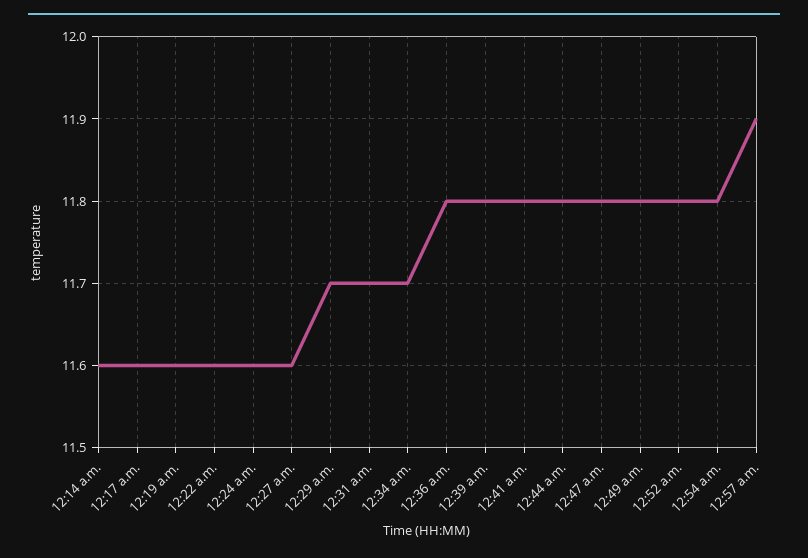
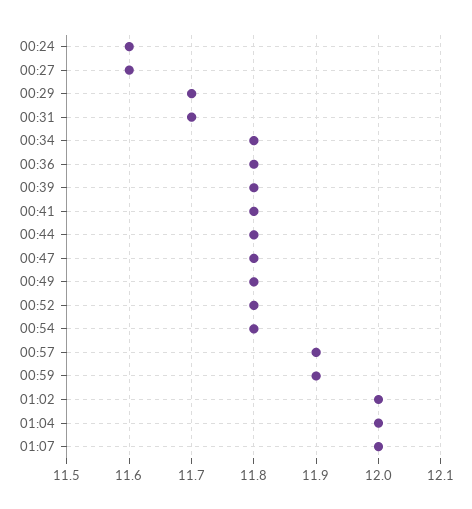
12:14 a.m.: 11.6 -> none
12:17 a.m.: 11.6 -> none
12:19 a.m.: 11.6 -> none
12:22 a.m.: 11.6 -> none
12:34 a.m.: 11.7 -> 11.8
00:59: none -> 11.9
01:02: none -> 12
01:04: none -> 12
01:07: none -> 12

